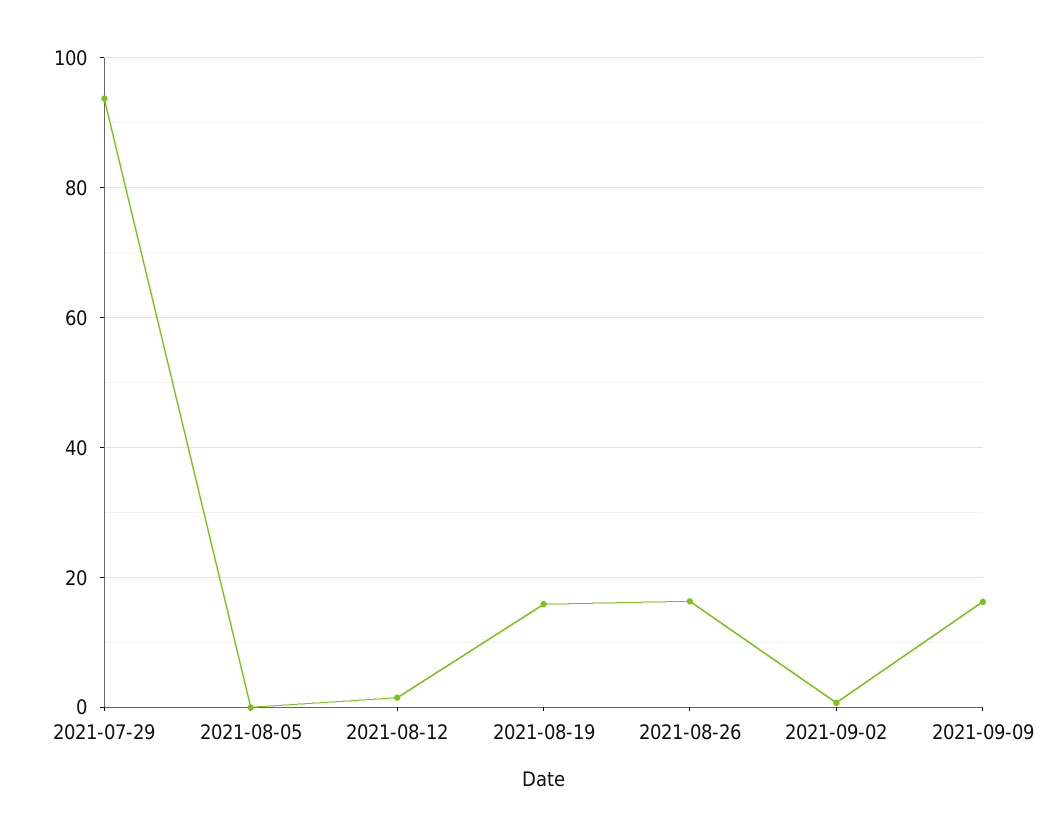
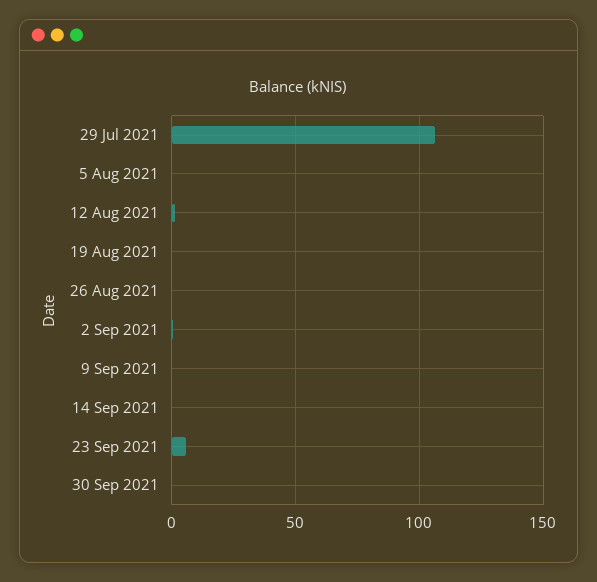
2021-07-29: 94 -> 105
2021-08-19: 16 -> 0
2021-08-26: 16 -> 0
2021-09-09: 16 -> 0
14 Sep 2021: none -> 0
23 Sep 2021: none -> 5
30 Sep 2021: none -> 0

